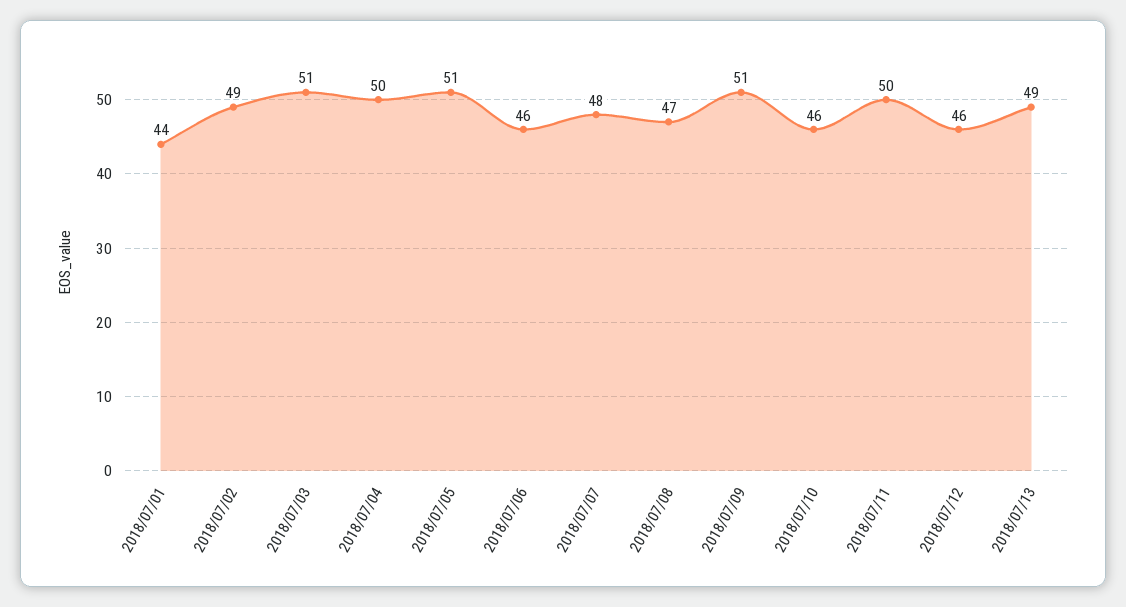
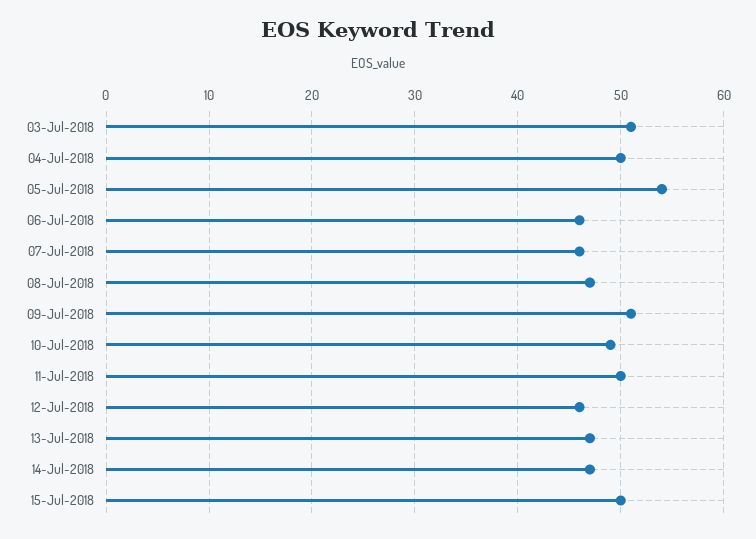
2018/07/01: 44 -> none
2018/07/02: 49 -> none
2018/07/05: 51 -> 54
2018/07/07: 48 -> 46
2018/07/10: 46 -> 49
2018/07/13: 49 -> 47
14-Jul-2018: none -> 47
15-Jul-2018: none -> 50

